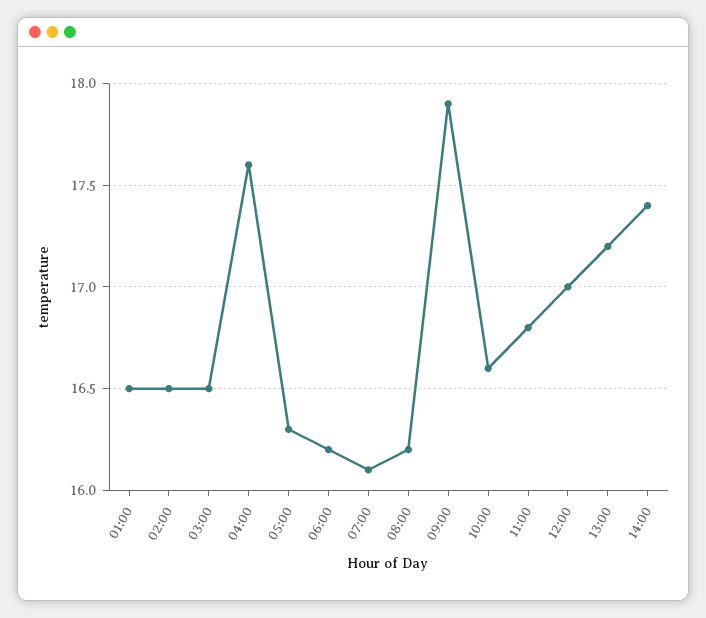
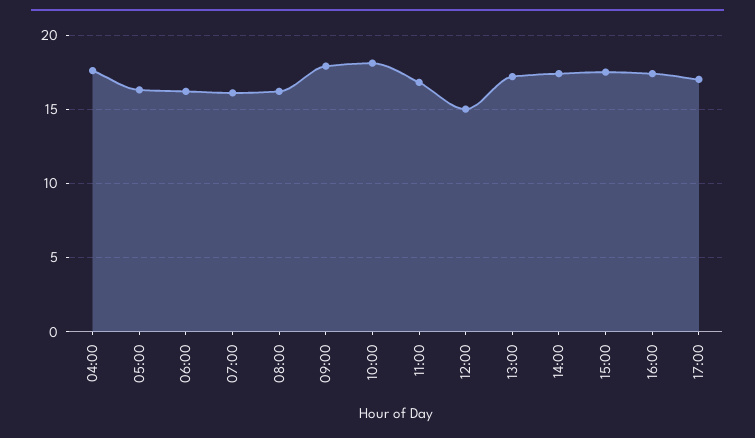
01:00: 16.5 -> none
02:00: 16.5 -> none
03:00: 16.5 -> none
10:00: 16.6 -> 18
12:00: 17 -> 15
15:00: none -> 17.5
16:00: none -> 17.5
17:00: none -> 17

